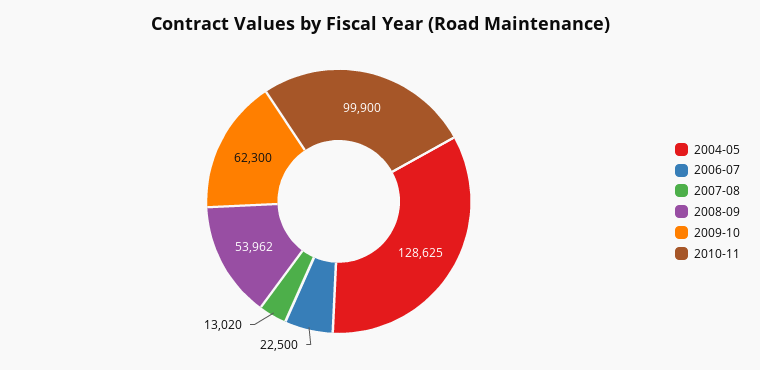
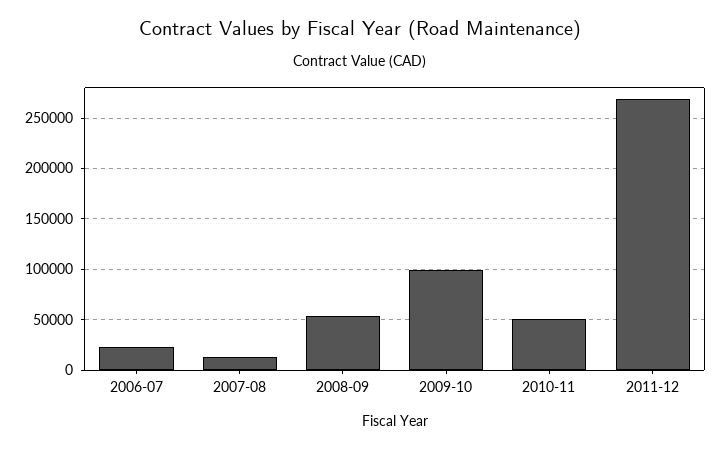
2004-05: 128625 -> none
2009-10: 62300 -> 100000
2010-11: 99900 -> 50000
2011-12: none -> 270000

